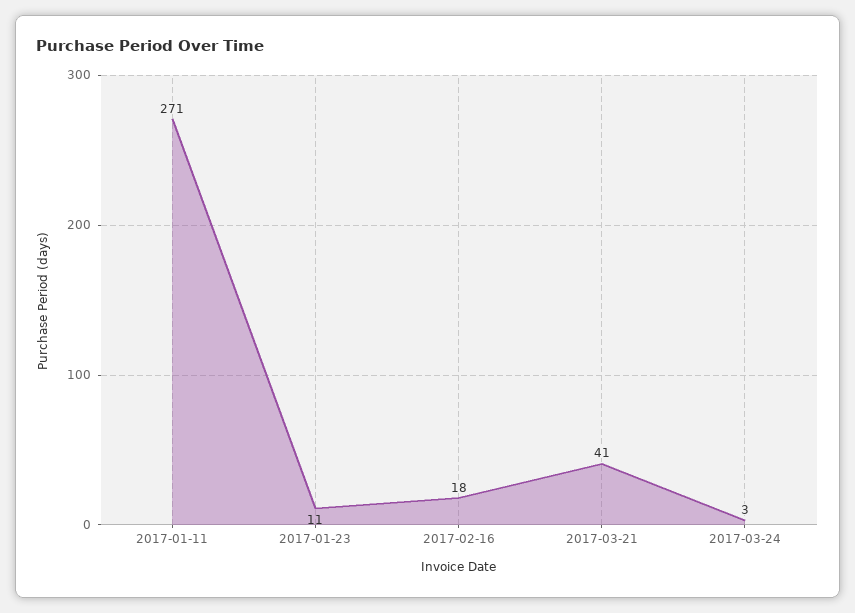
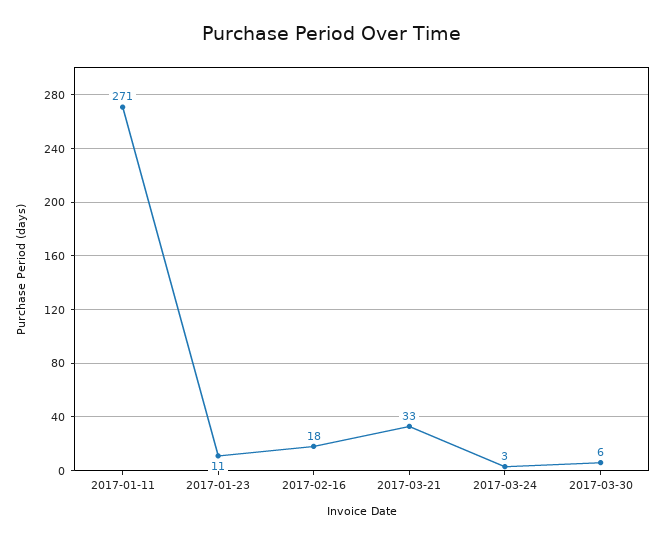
2017-03-21: 41 -> 33
2017-03-30: none -> 6

